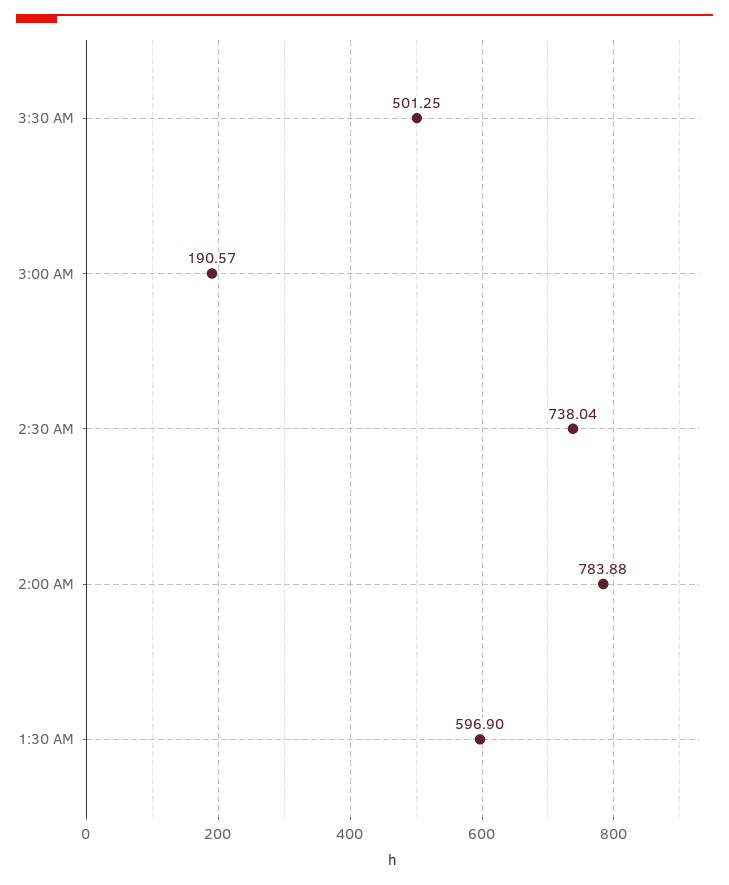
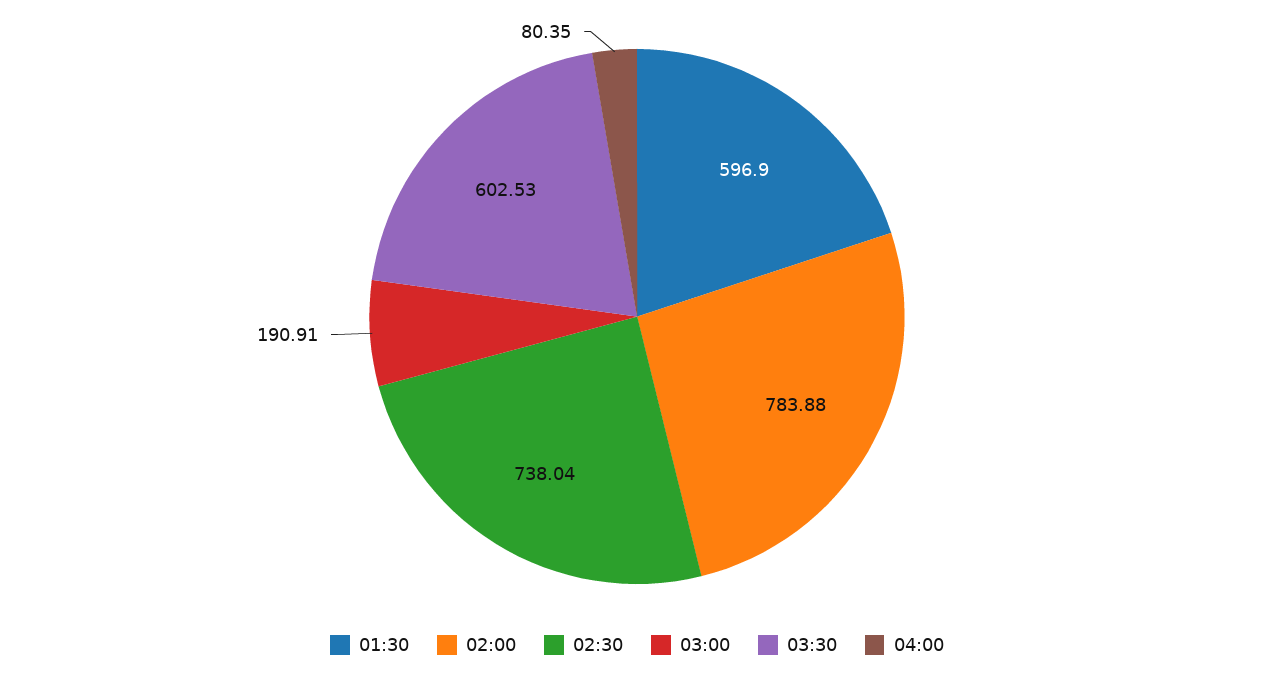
3:30 AM: 501.25 -> 602.53
3:00 AM: 190.57 -> 190.91
04:00: none -> 80.35

